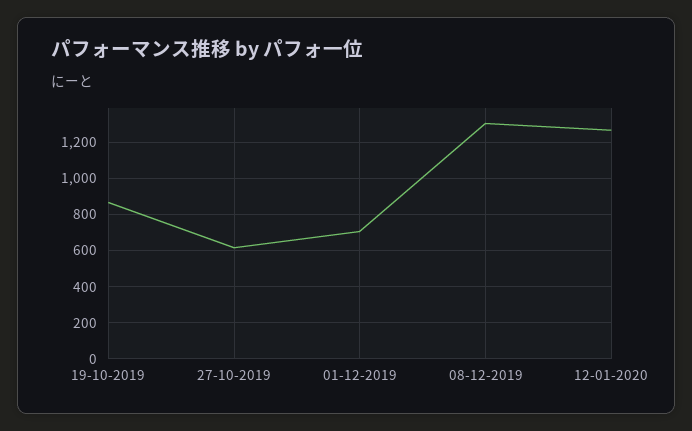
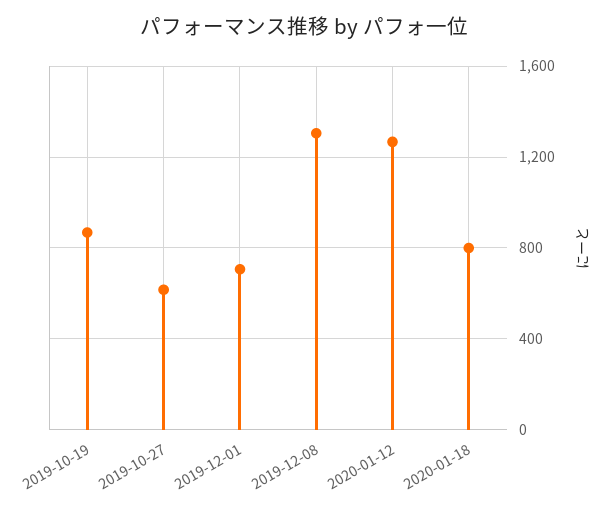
2020-01-18: none -> 800

